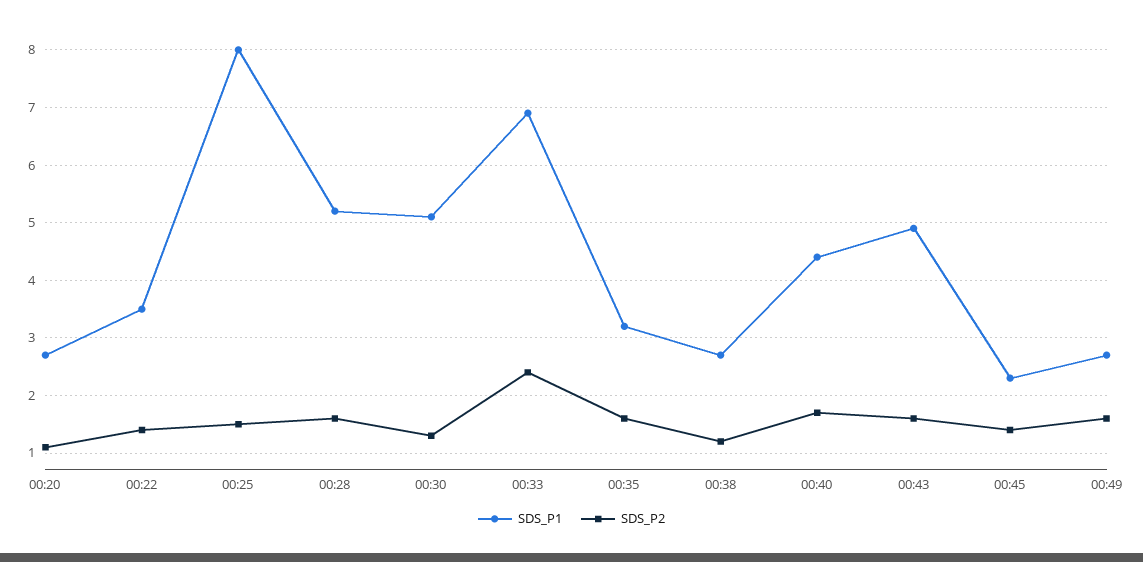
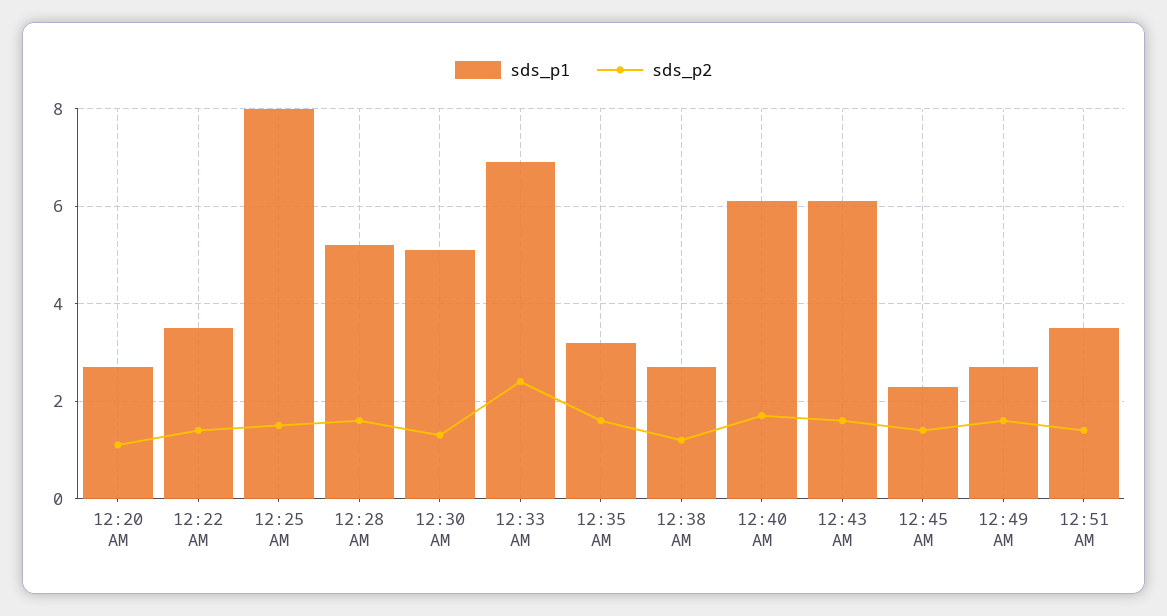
SDS_P1, 00:40: 4.5 -> 6
SDS_P1, 00:43: 5 -> 6
SDS_P1, 12:51 AM: none -> 3.5
SDS_P2, 12:51 AM: none -> 1.5

